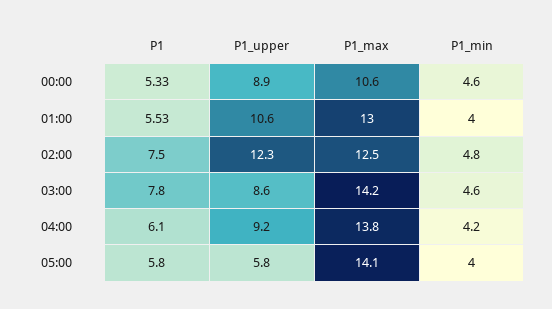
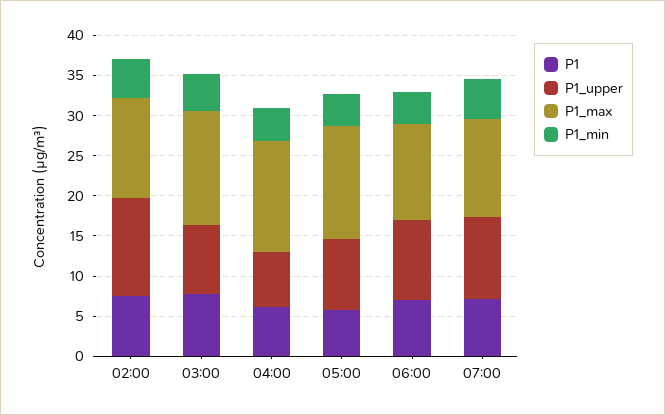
P1, 00:00: 5.33 -> none
P1_upper, 00:00: 8.9 -> none
P1_max, 00:00: 10.6 -> none
P1_min, 00:00: 4.6 -> none
P1, 01:00: 5.53 -> none
P1_upper, 01:00: 10.6 -> none
P1_max, 01:00: 13 -> none
P1_min, 01:00: 4 -> none
P1_upper, 04:00: 9.2 -> 7
P1_upper, 05:00: 5.8 -> 9
P1, 06:00: none -> 7
P1_upper, 06:00: none -> 10
P1_max, 06:00: none -> 12
P1_min, 06:00: none -> 4
P1, 07:00: none -> 7
P1_upper, 07:00: none -> 10
P1_max, 07:00: none -> 12
P1_min, 07:00: none -> 5

